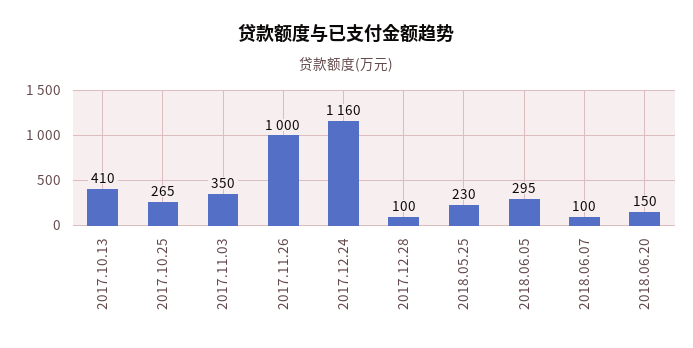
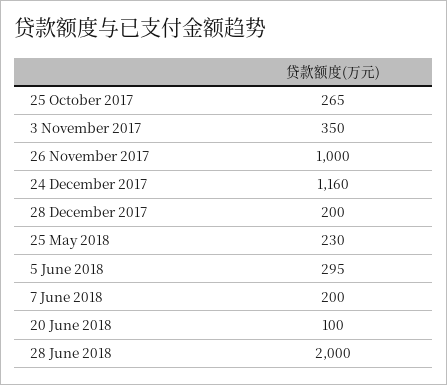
2017.10.13: 410 -> none
2017.12.28: 100 -> 200
2018.06.07: 100 -> 200
2018.06.20: 150 -> 100
28 June 2018: none -> 2000

